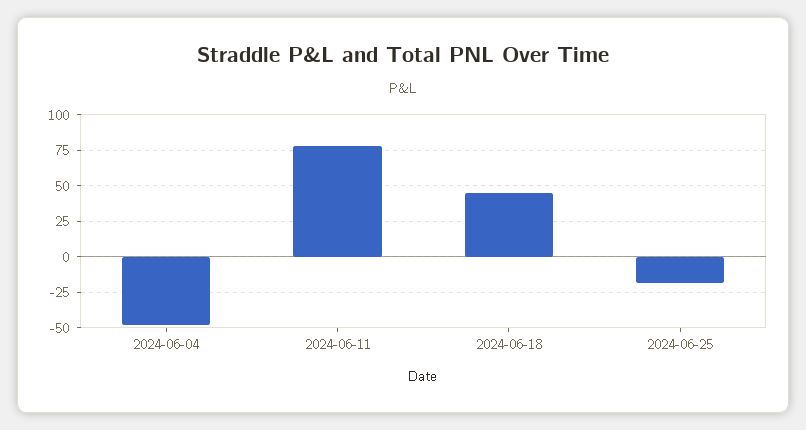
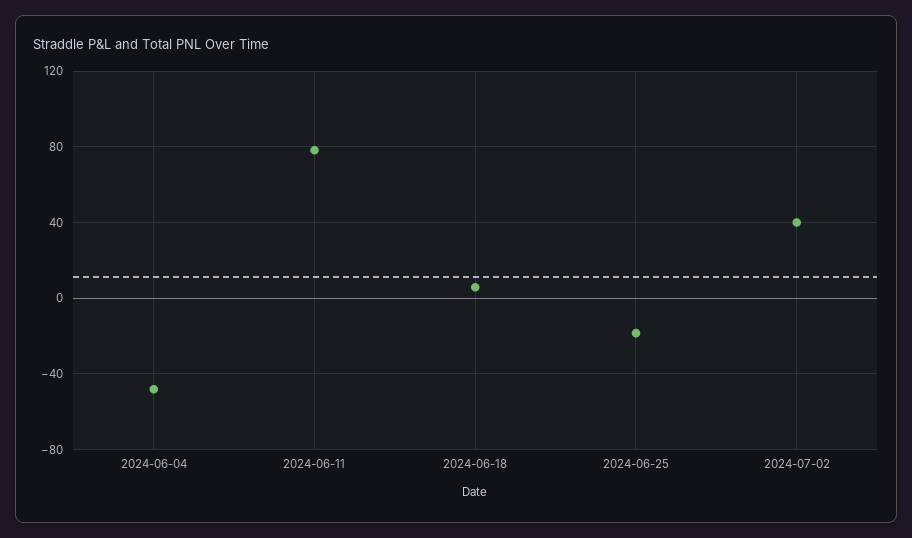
2024-06-18: 45 -> 5
2024-07-02: none -> 40

